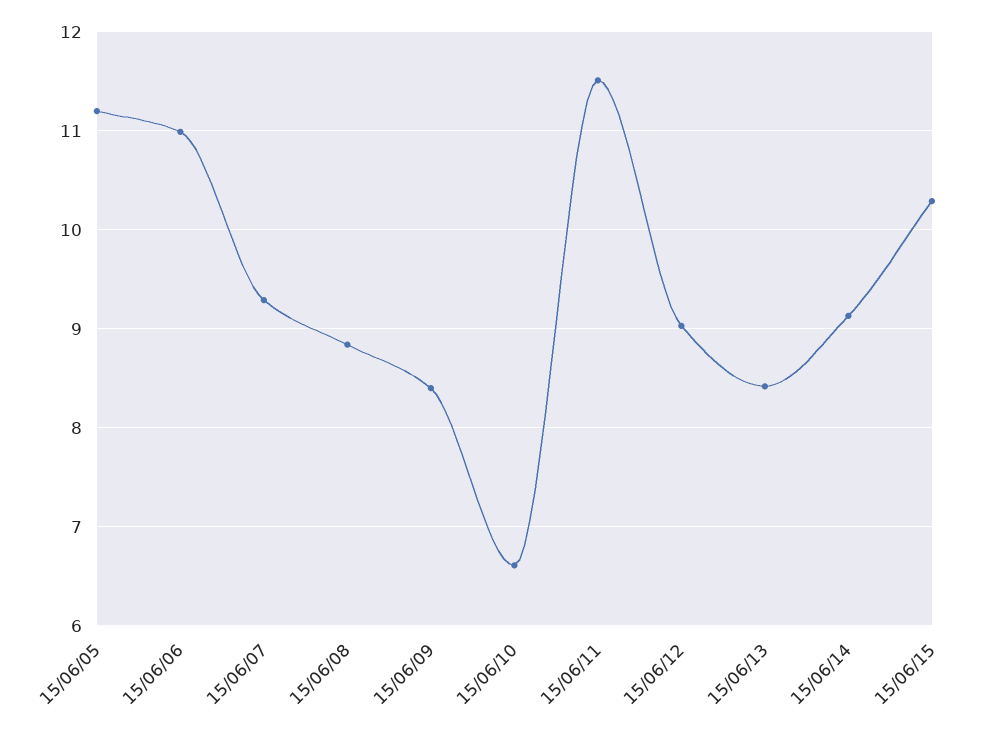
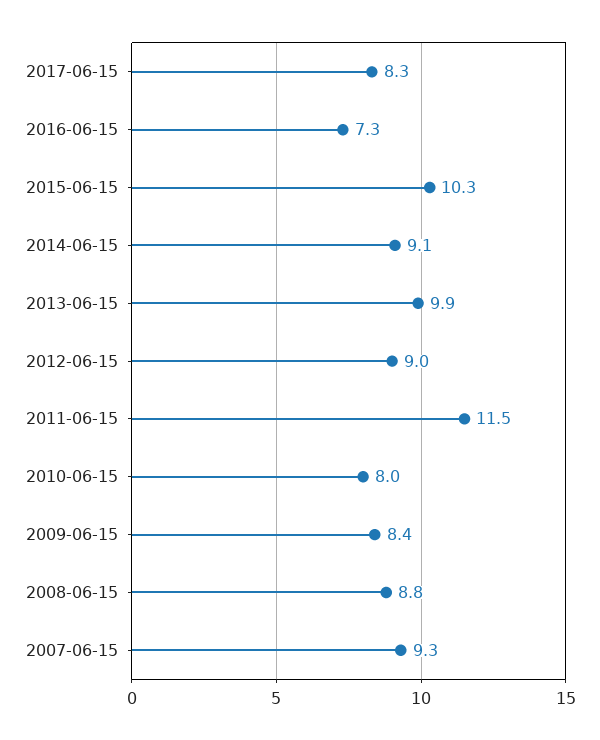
15/06/05: 11.2 -> none
15/06/06: 11 -> none
15/06/10: 6.6 -> 8
15/06/13: 8.4 -> 9.9
2017-06-15: none -> 8.3
2016-06-15: none -> 7.3

